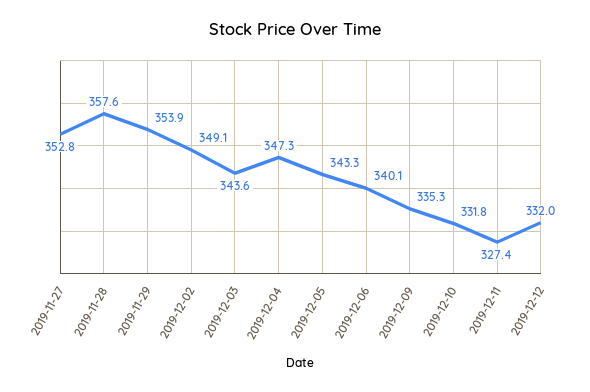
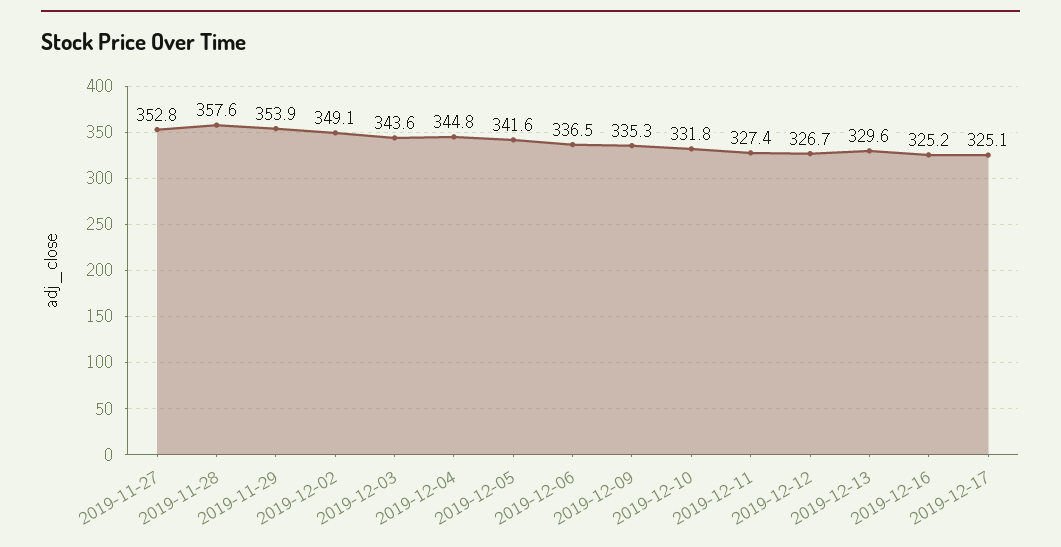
2019-12-04: 347.3 -> 344.8
2019-12-05: 343.3 -> 341.6
2019-12-06: 340.1 -> 336.5
2019-12-12: 332 -> 326.7
2019-12-13: none -> 329.6
2019-12-16: none -> 325.2
2019-12-17: none -> 325.1

